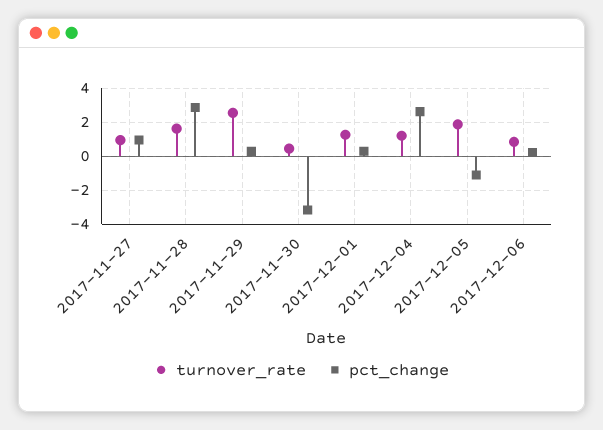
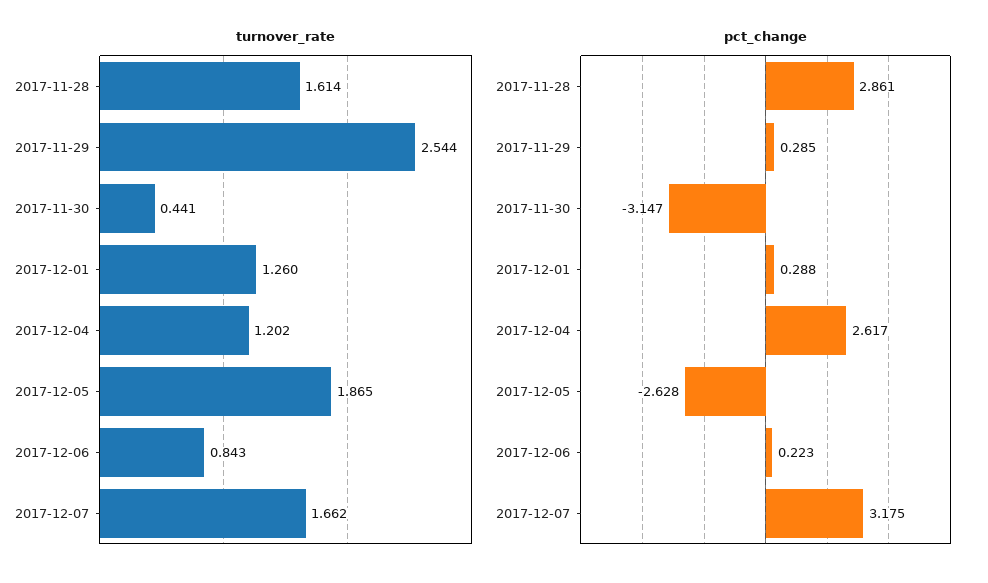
turnover_rate, 2017-11-27: 1 -> none
pct_change, 2017-11-27: 1 -> none
pct_change, 2017-12-05: -1 -> -2.628
turnover_rate, 2017-12-07: none -> 1.662
pct_change, 2017-12-07: none -> 3.175

